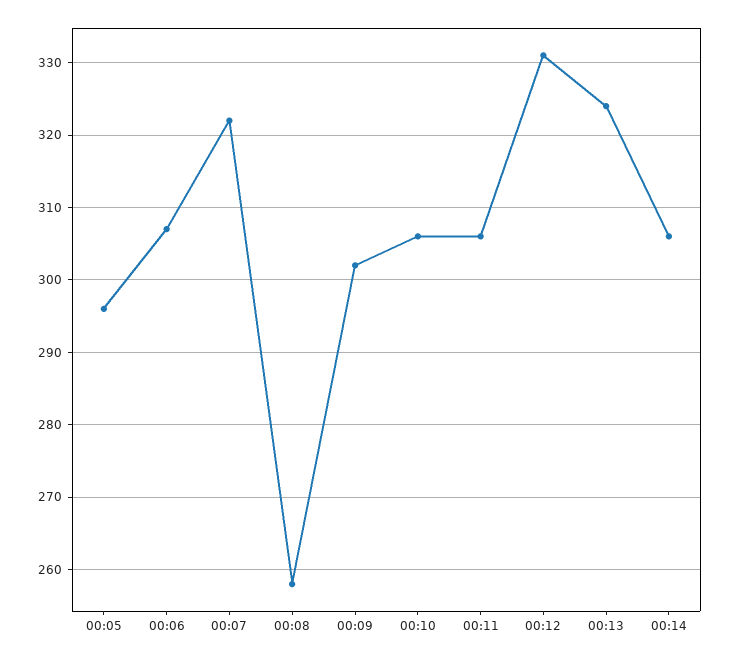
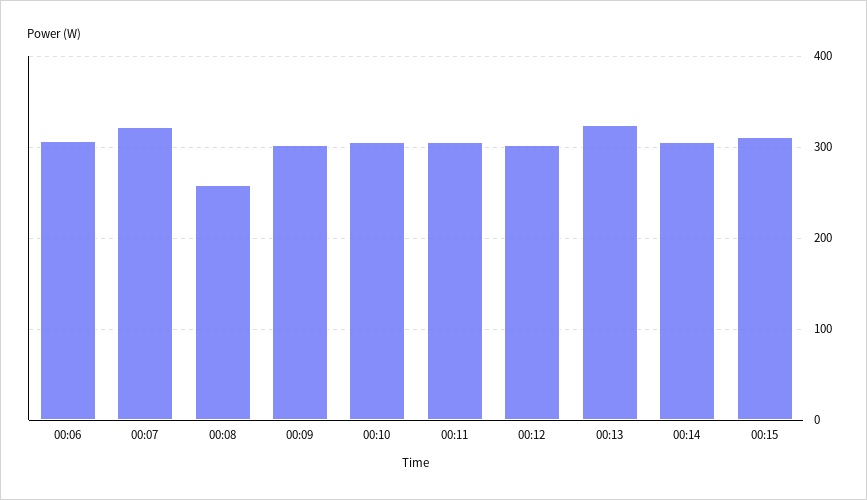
00:05: 296 -> none
00:12: 331 -> 300
00:15: none -> 310

